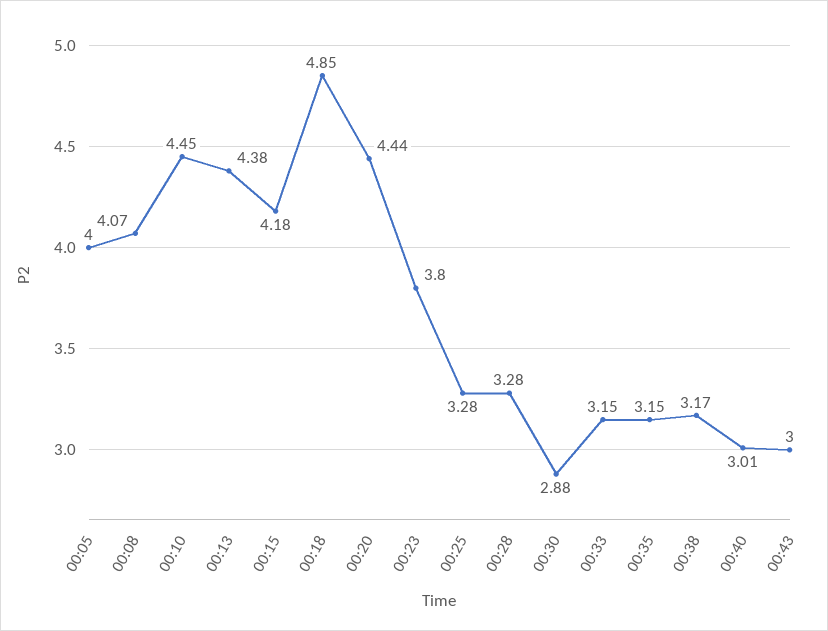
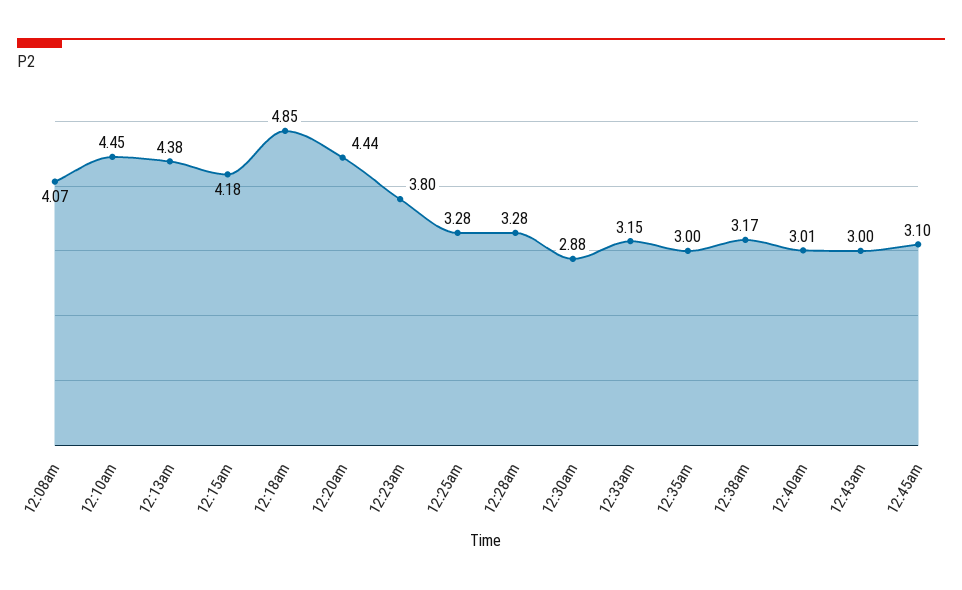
00:05: 4 -> none
00:35: 3.15 -> 3
12:45am: none -> 3.1

